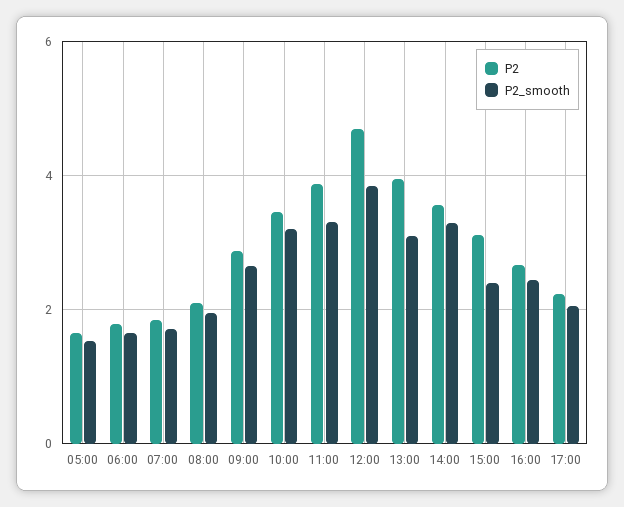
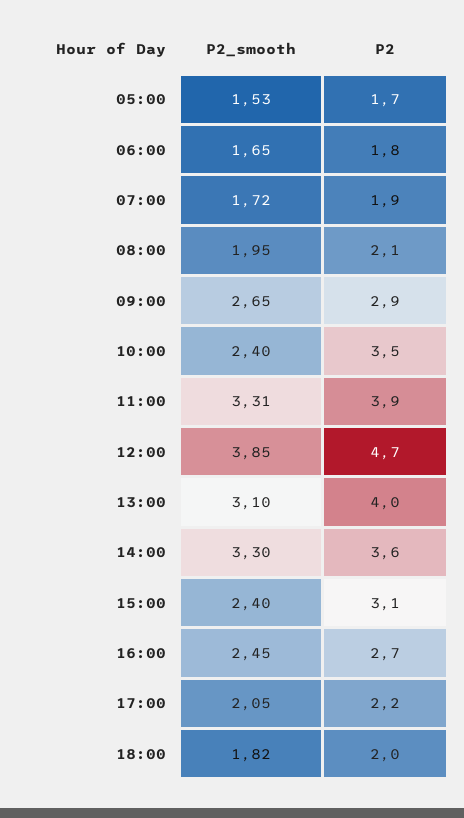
P2_smooth, 10:00: 3.2 -> 2.4
P2_smooth, 18:00: none -> 1.82
P2, 18:00: none -> 2

